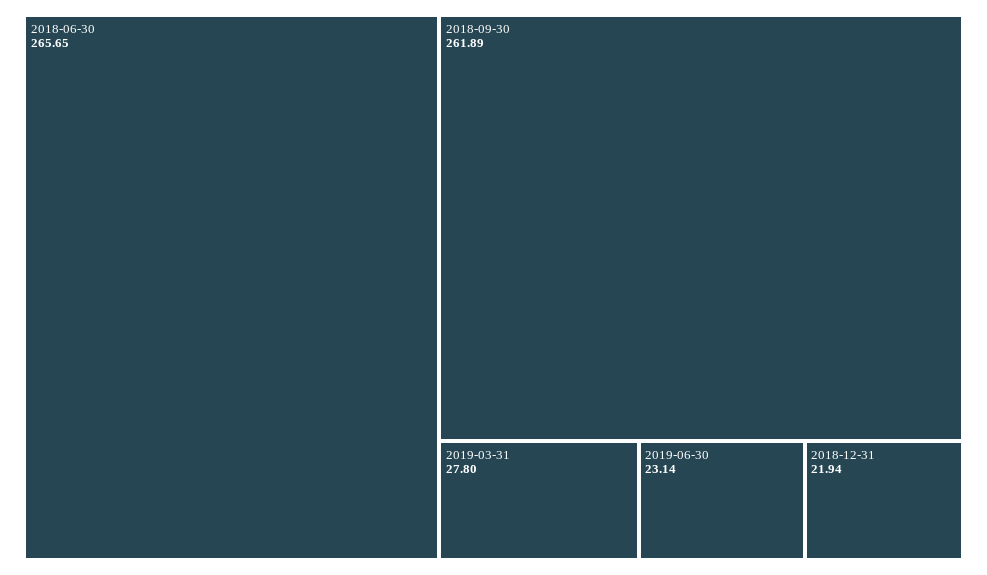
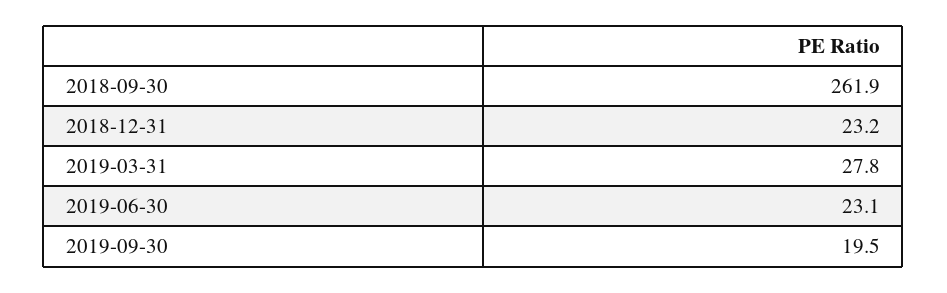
2018-06-30: 265.65 -> none
2018-12-31: 21.94 -> 23.2
2019-09-30: none -> 19.5

